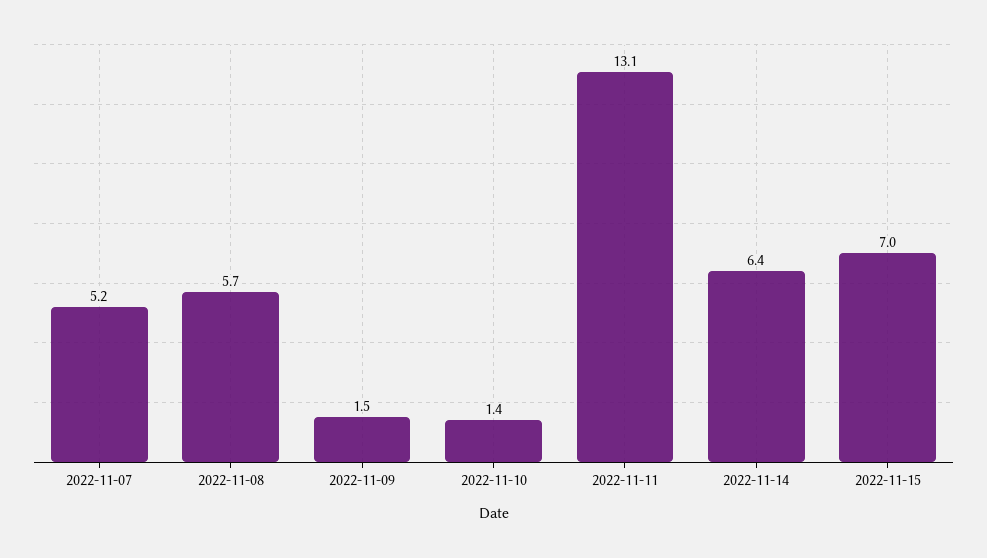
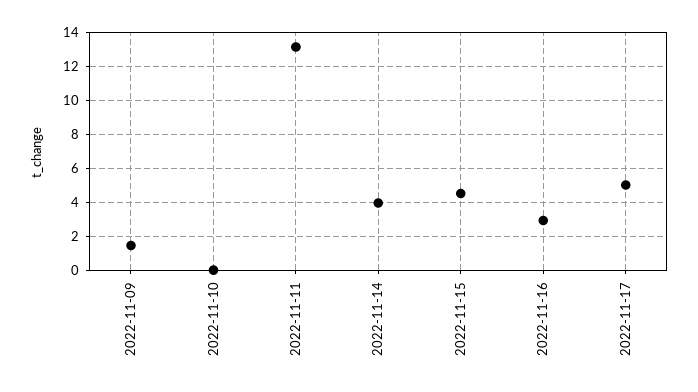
2022-11-07: 5.2 -> none
2022-11-08: 5.7 -> none
2022-11-10: 1.4 -> 0
2022-11-14: 6.4 -> 4
2022-11-15: 7 -> 4.5
2022-11-16: none -> 3
2022-11-17: none -> 5

